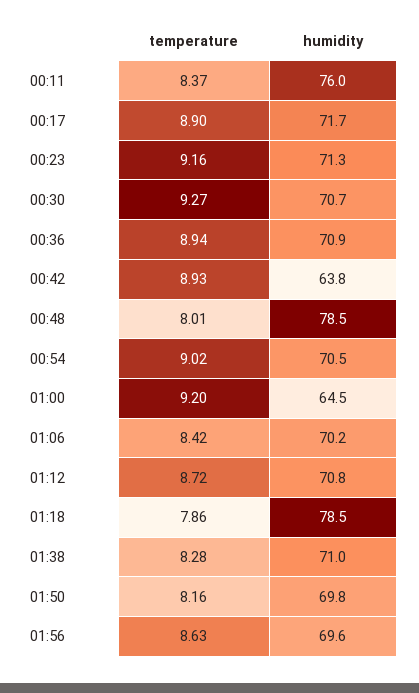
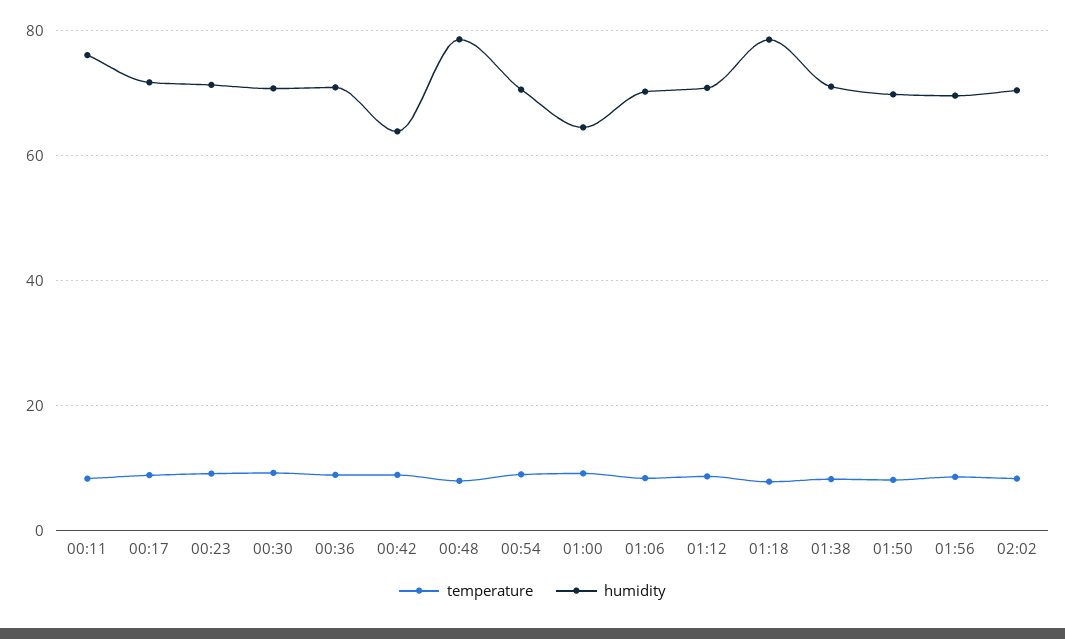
temperature, 02:02: none -> 8
humidity, 02:02: none -> 70

